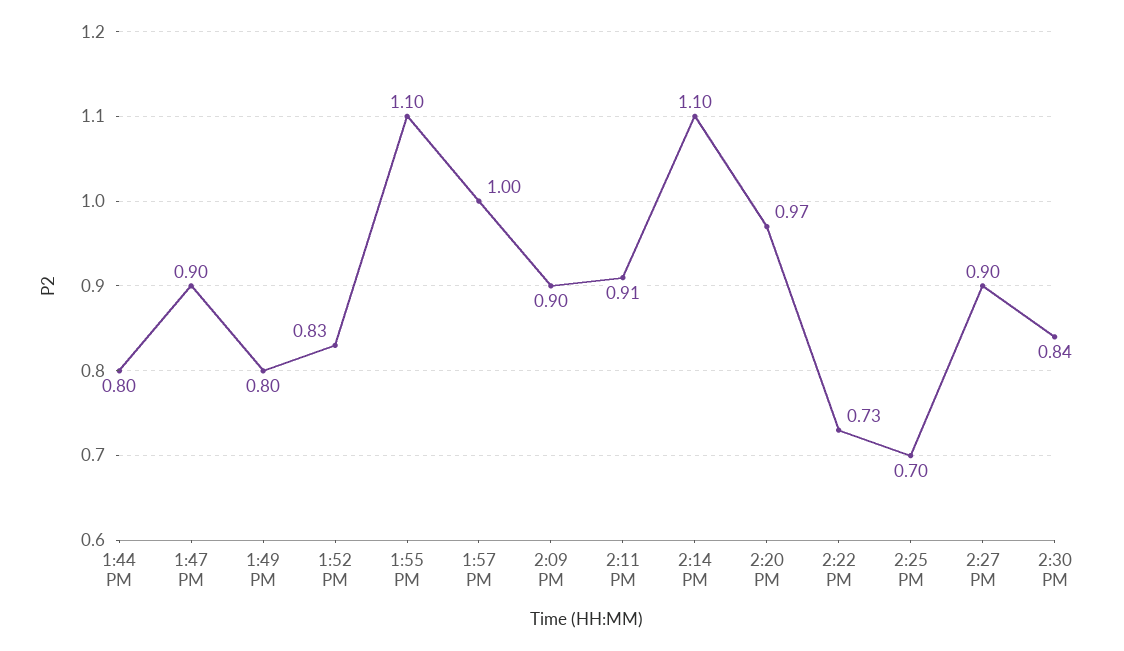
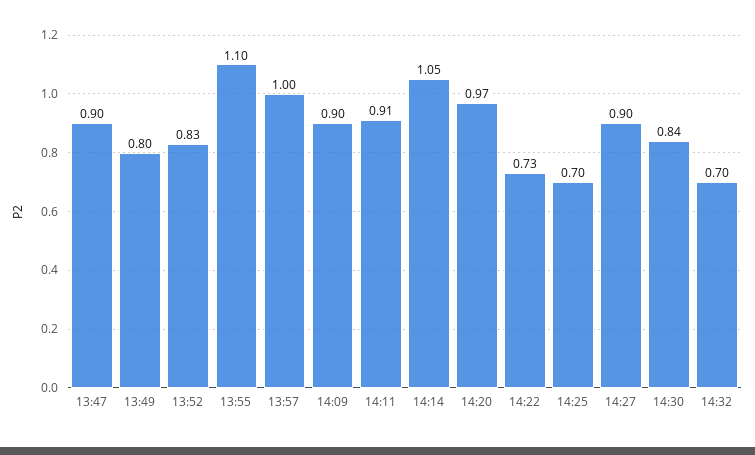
1:44 PM: 0.8 -> none
2:14 PM: 1.1 -> 1.05
14:32: none -> 0.7

